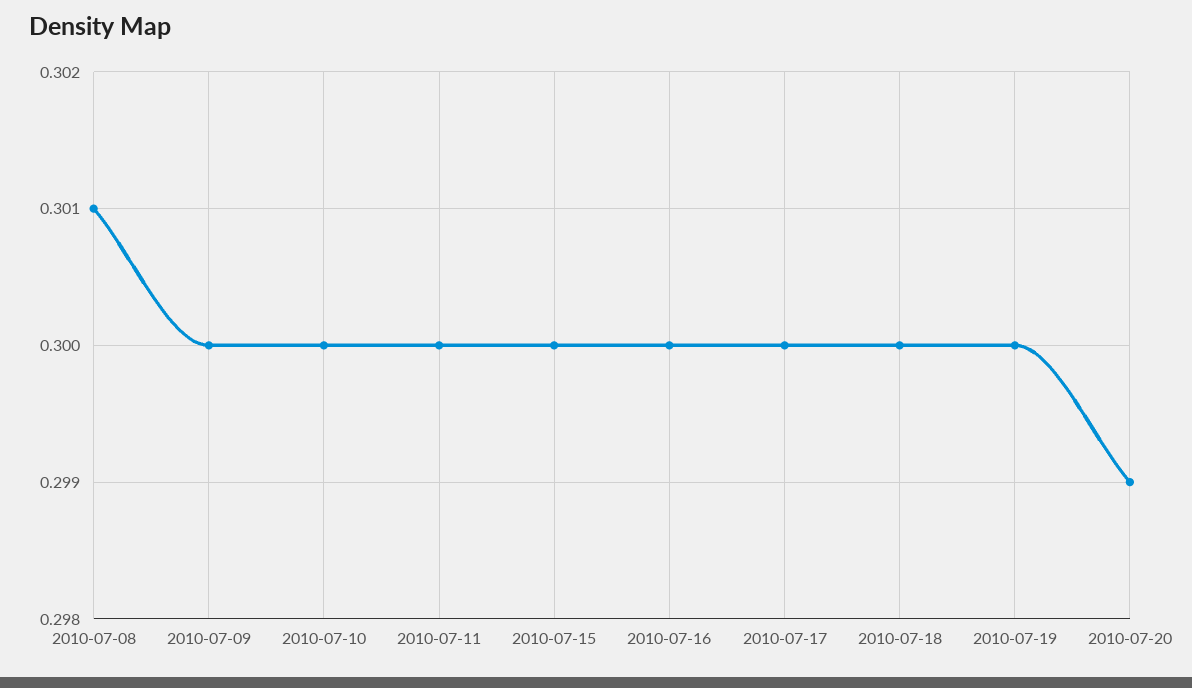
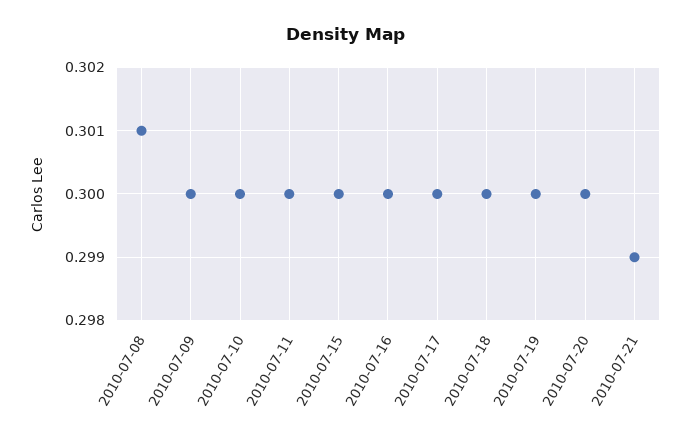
2010-07-20: 0.299 -> 0.3
2010-07-21: none -> 0.299

